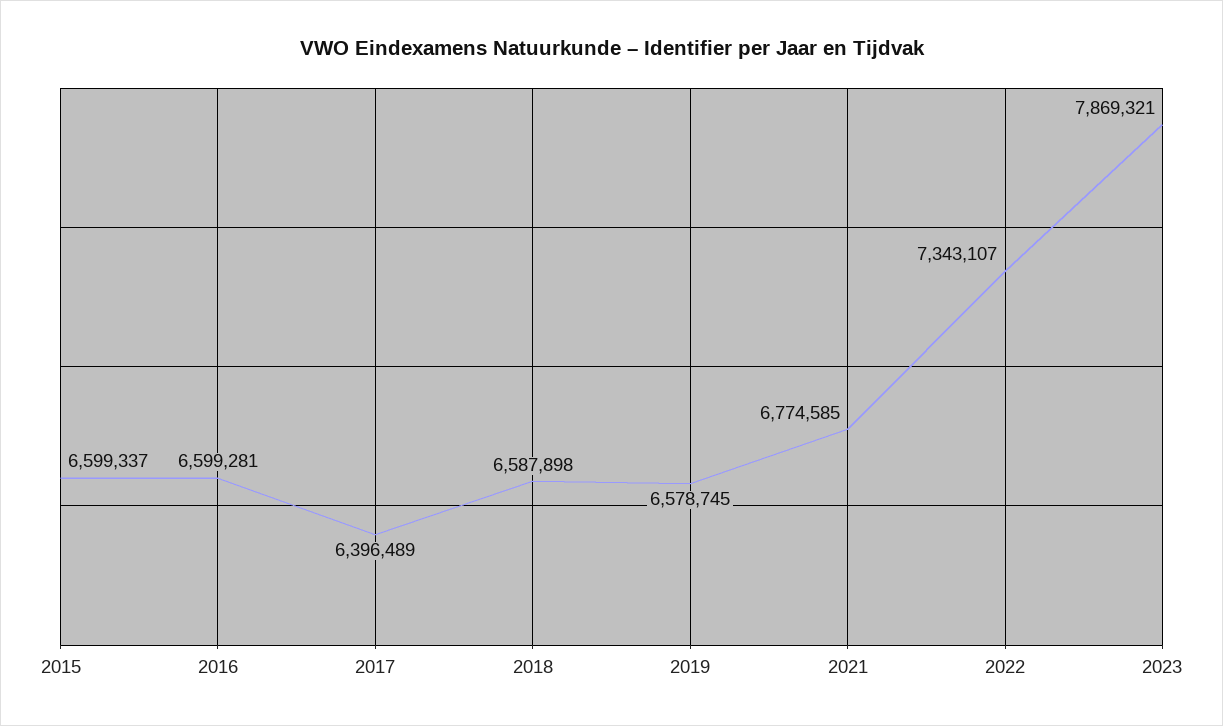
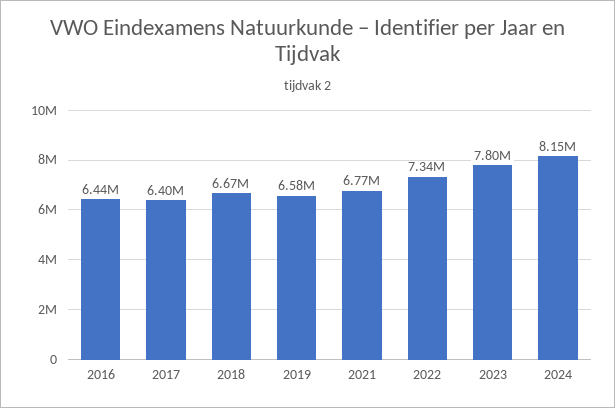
2015: 6599337 -> none
2016: 6599281 -> 6440000
2018: 6587898 -> 6670000
2023: 7869321 -> 7800000
2024: none -> 8150000

